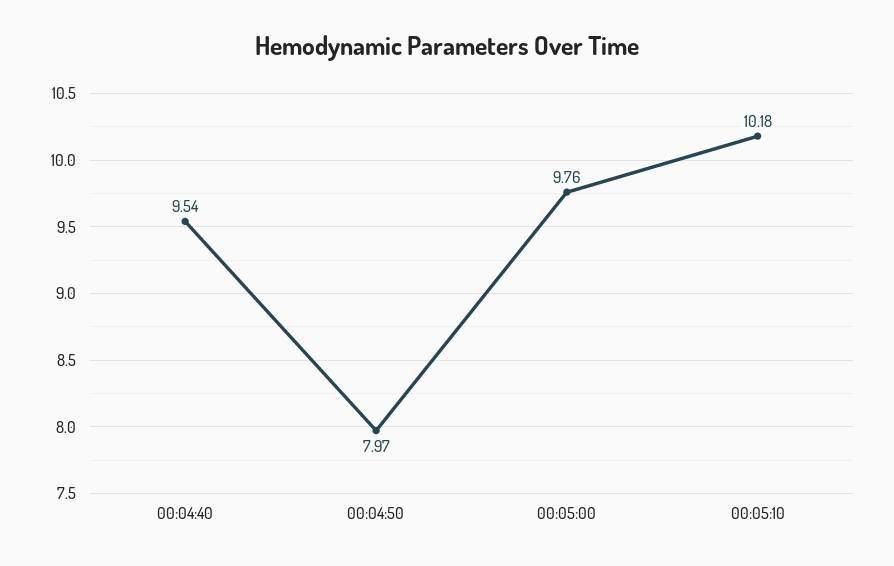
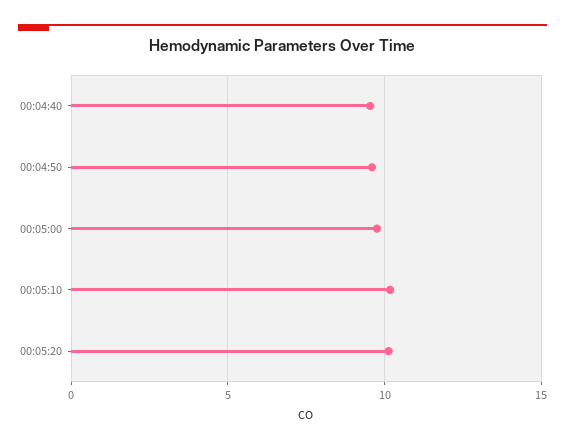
00:04:50: 7.97 -> 9.5
00:05:20: none -> 10

